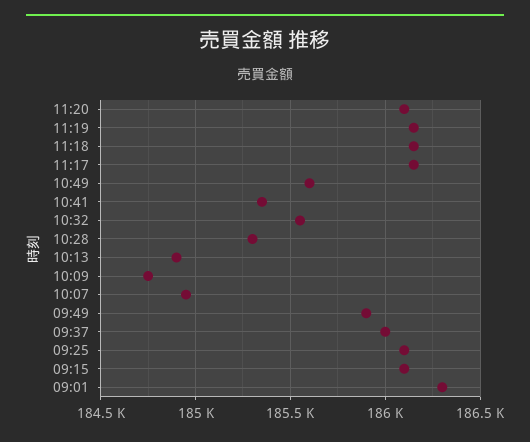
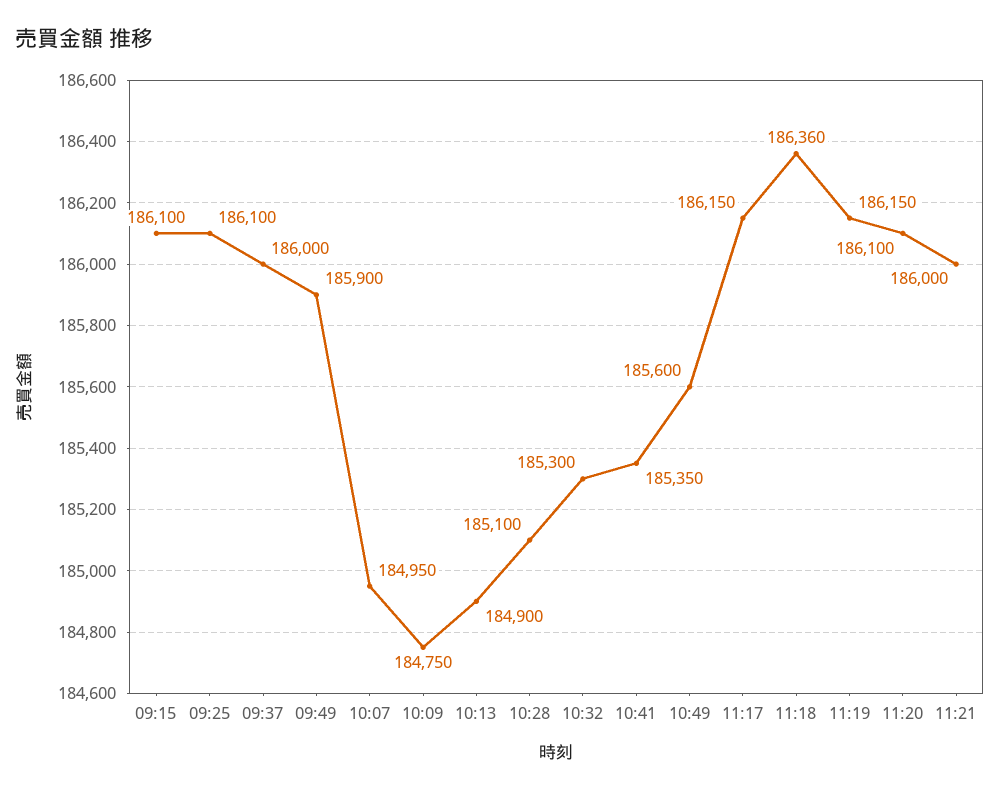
11:18: 186150 -> 186360
10:32: 185550 -> 185300
10:28: 185300 -> 185100
09:01: 186300 -> none
11:21: none -> 186000

